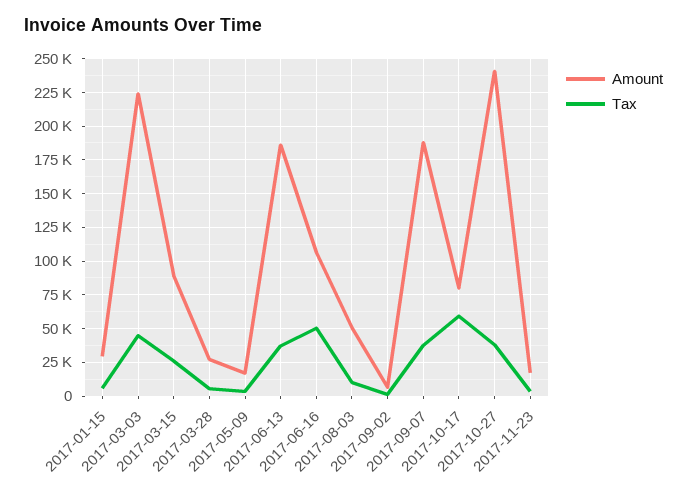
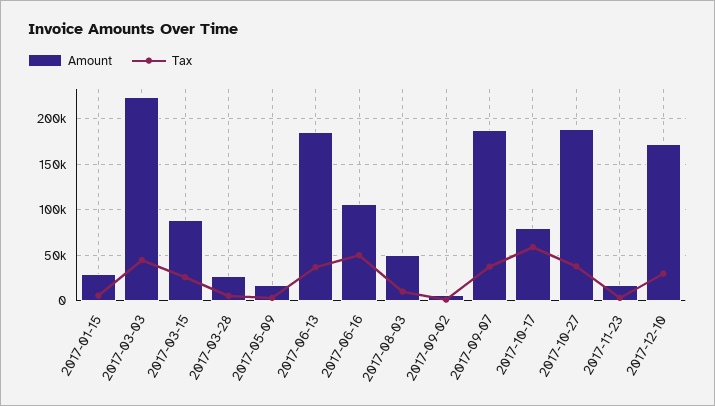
Amount, 2017-10-27: 240000 -> 190000
Amount, 2017-12-10: none -> 170000
Tax, 2017-12-10: none -> 30000

